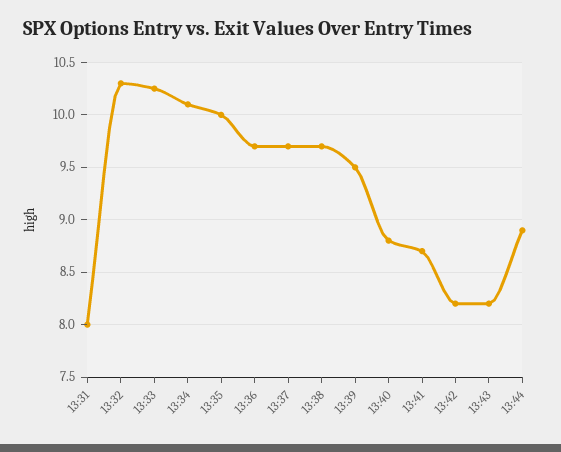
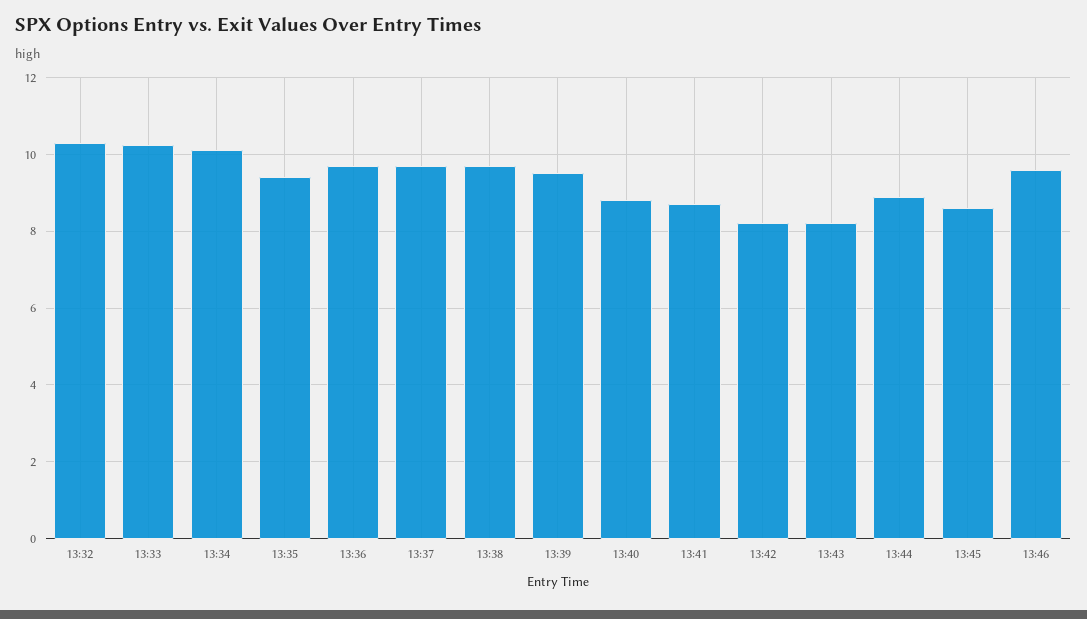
13:31: 8 -> none
13:35: 10 -> 9.4
13:45: none -> 8.6
13:46: none -> 9.6

